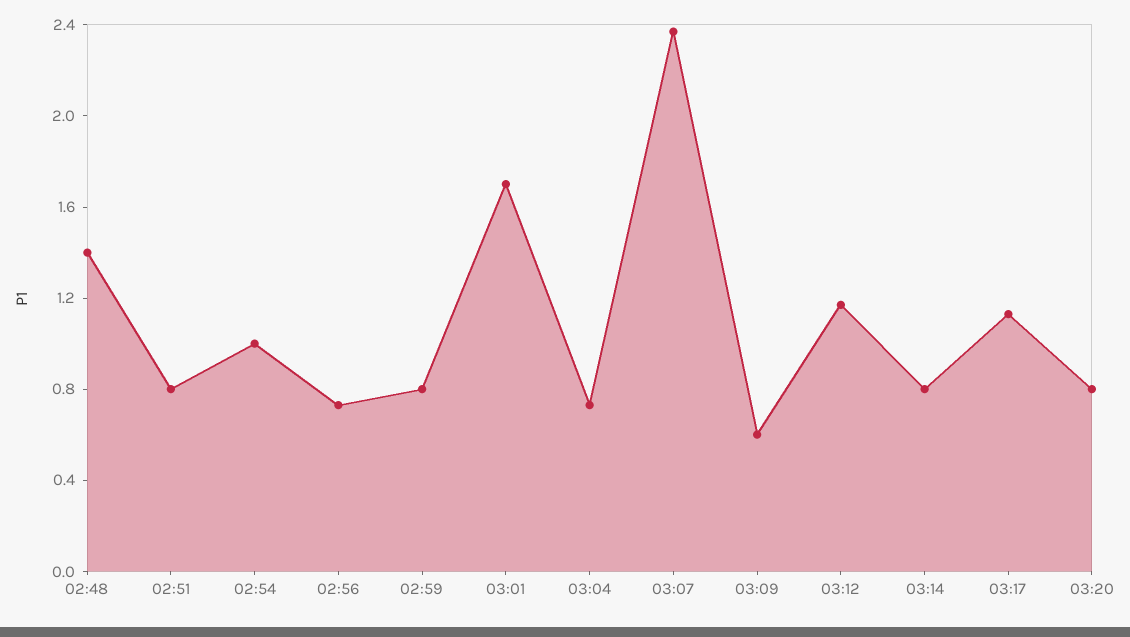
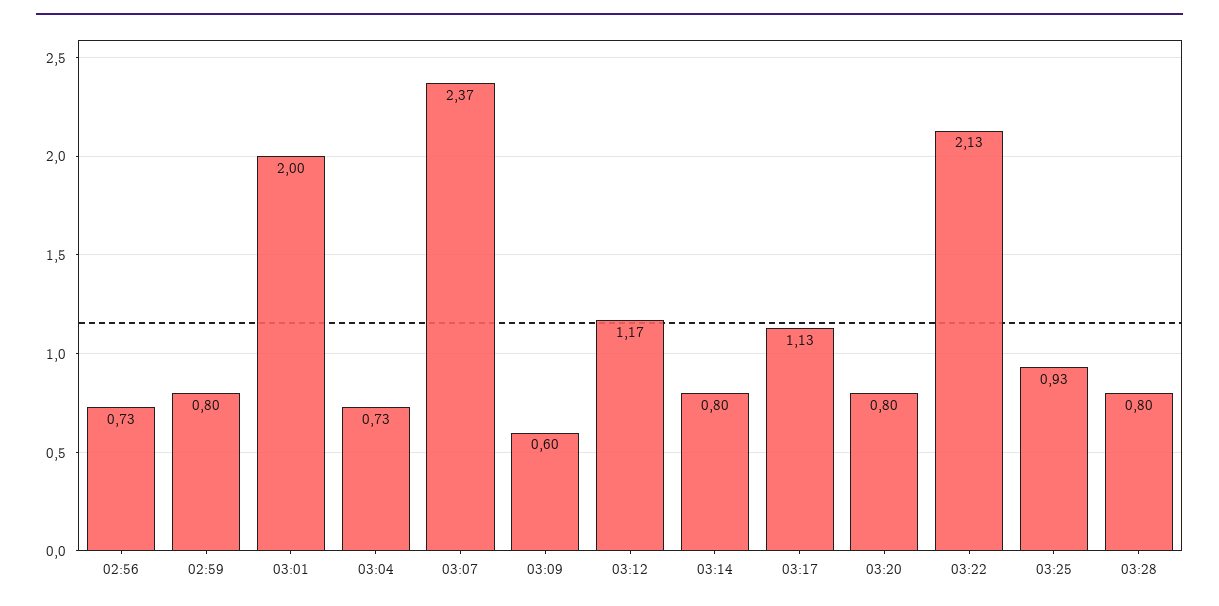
02:48: 1.4 -> none
02:51: 0.8 -> none
02:54: 1 -> none
03:01: 1.7 -> 2
03:22: none -> 2.13
03:25: none -> 0.93
03:28: none -> 0.8

